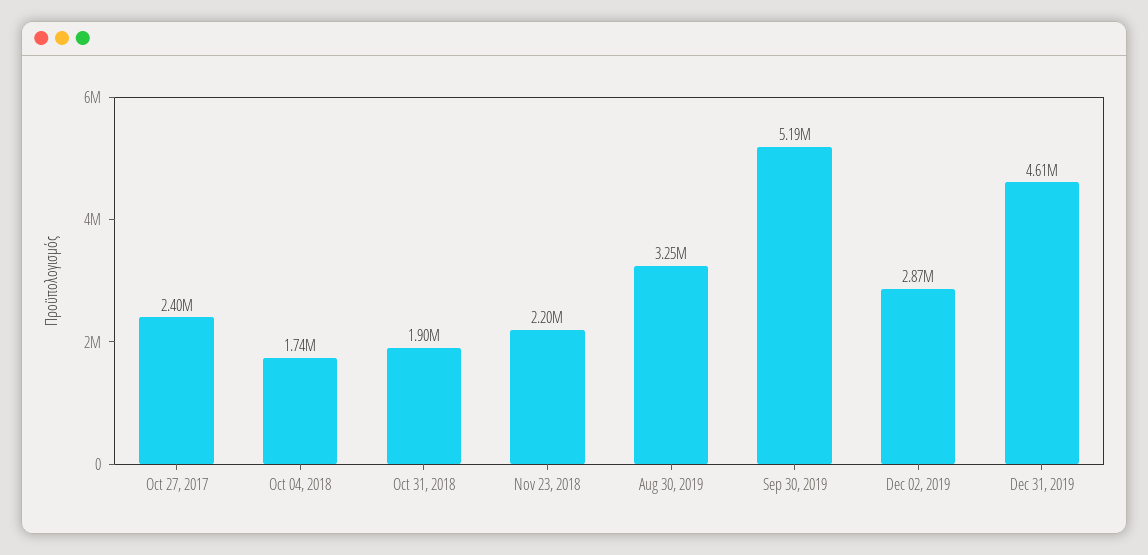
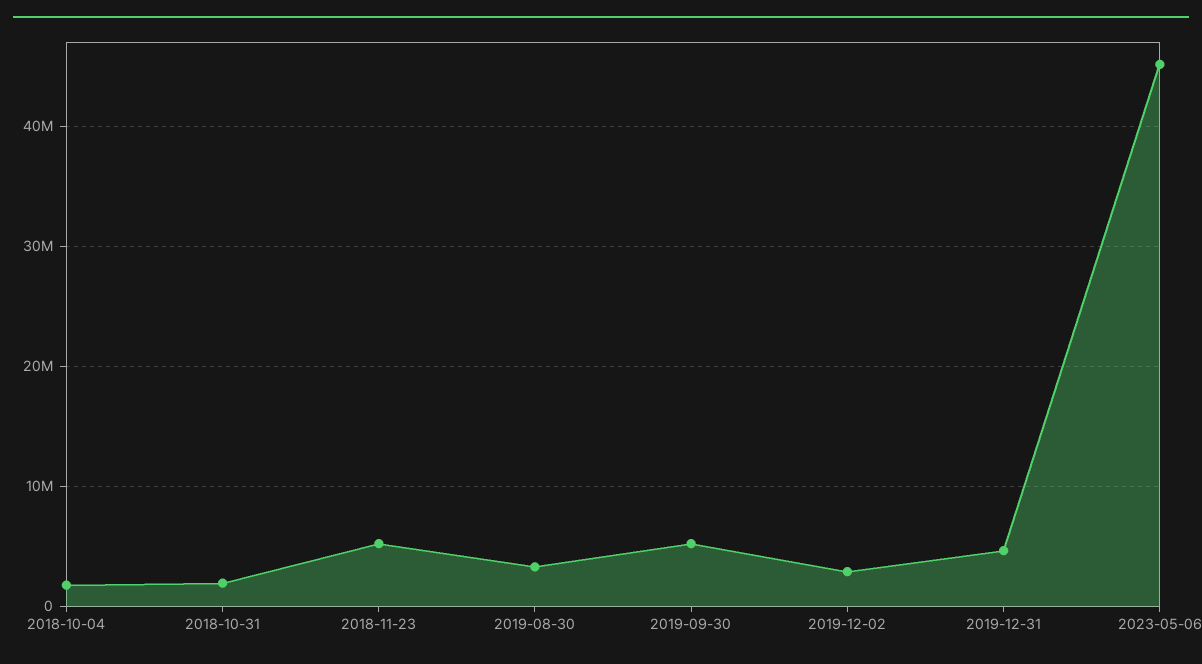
Oct 27, 2017: 2400000 -> none
Nov 23, 2018: 2200000 -> 5000000
2023-05-06: none -> 45000000

